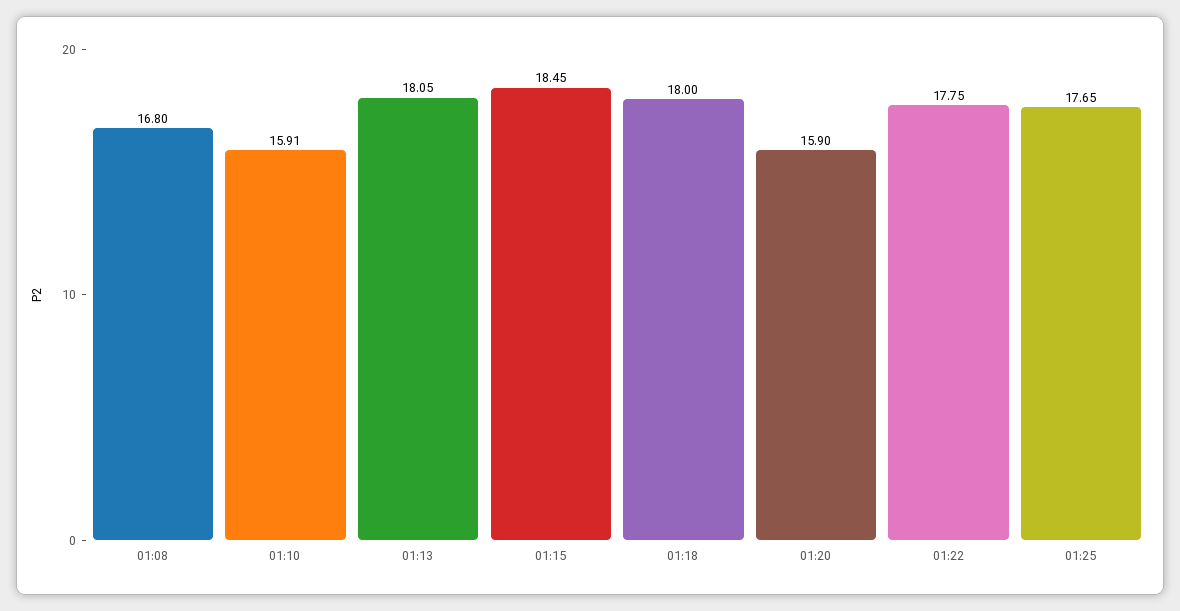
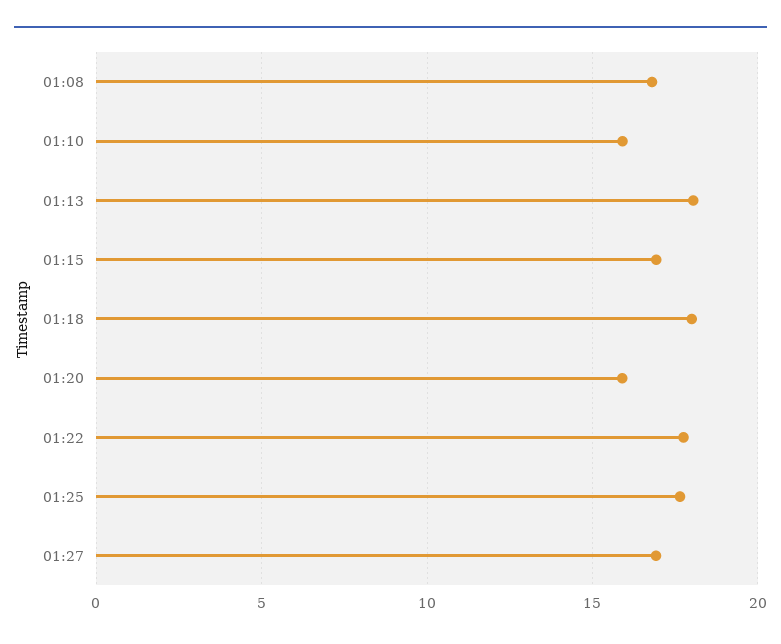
01:15: 18.45 -> 17
01:27: none -> 17

